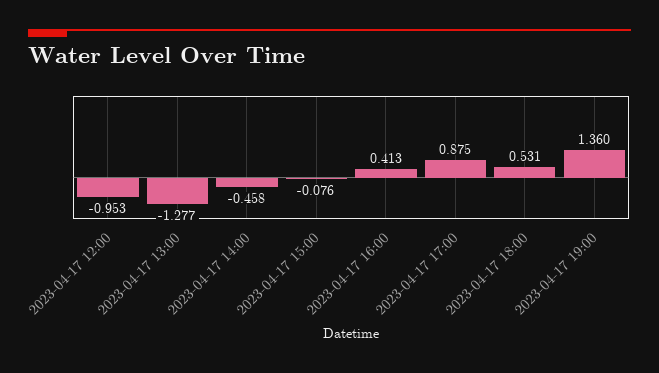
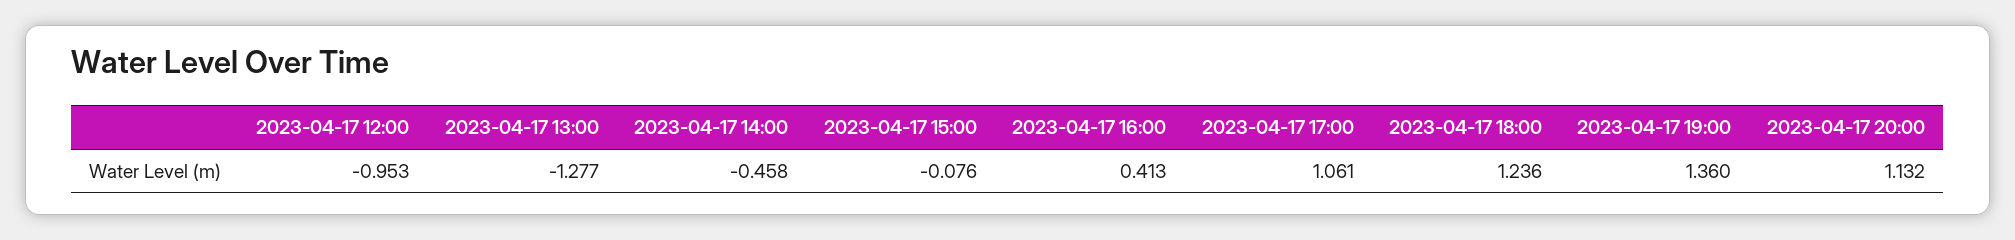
2023-04-17 17:00: 0.875 -> 1.061
2023-04-17 18:00: 0.531 -> 1.236
2023-04-17 20:00: none -> 1.132

